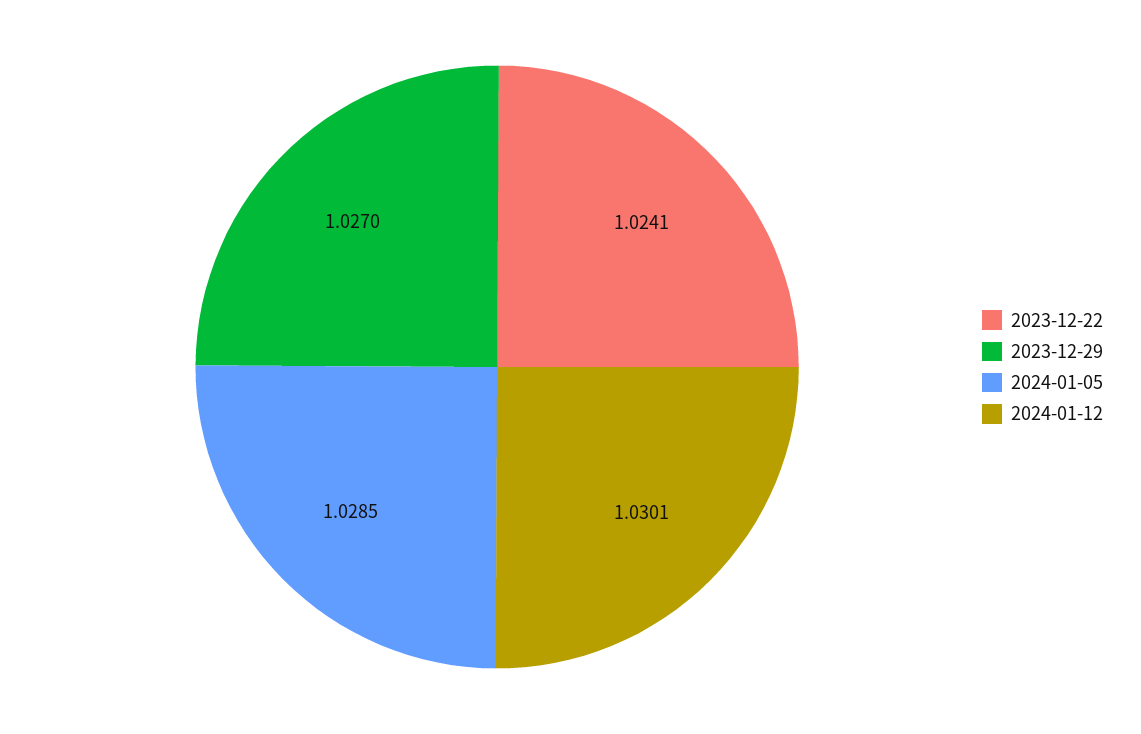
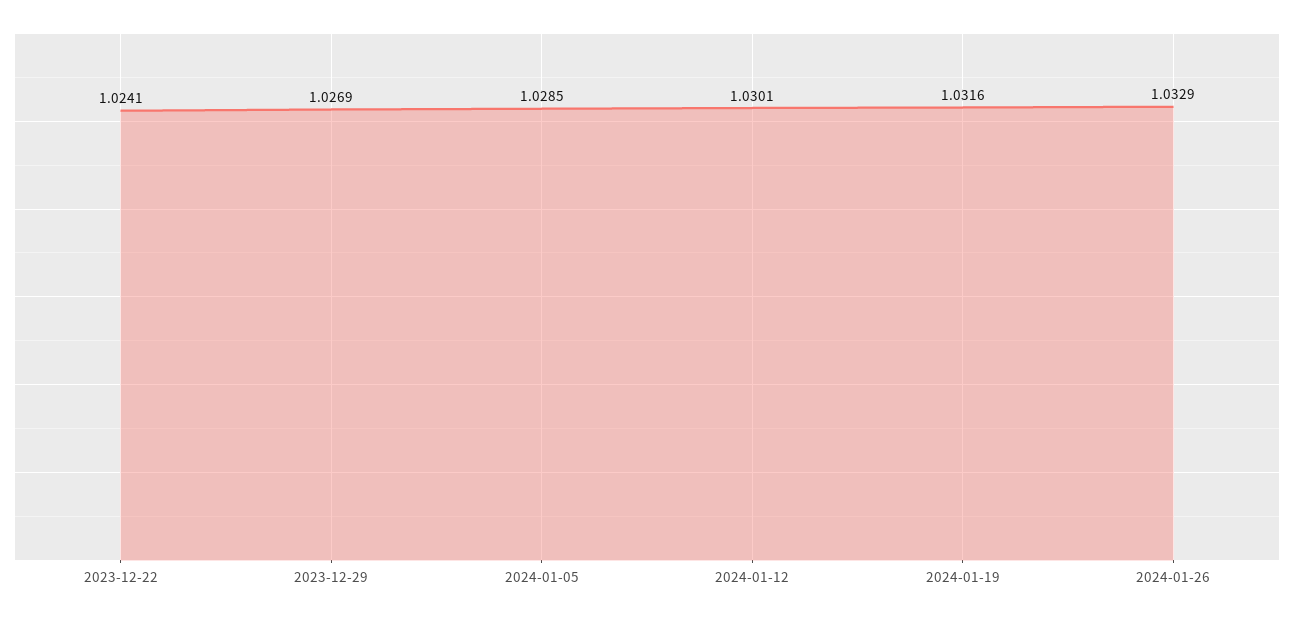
2023-12-29: 1.027 -> 1.0269
2024-01-19: none -> 1.0316
2024-01-26: none -> 1.0329

